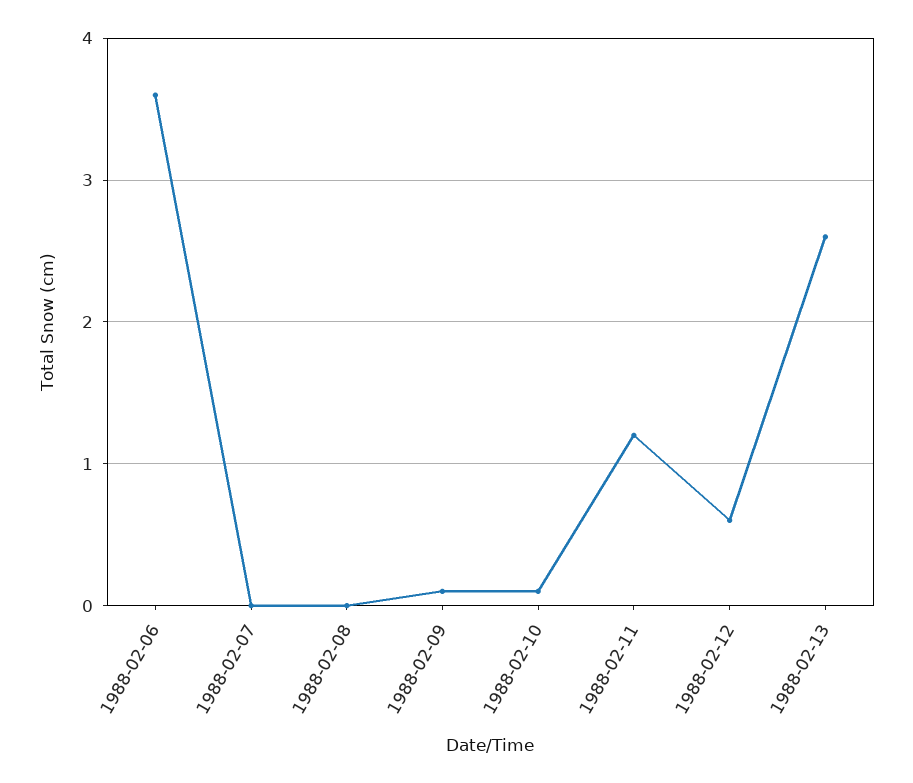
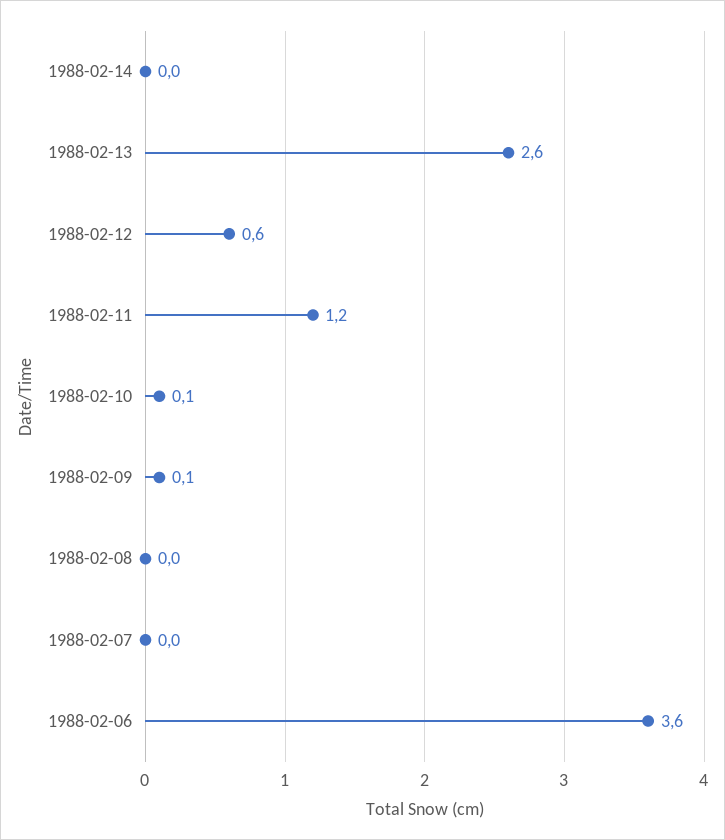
1988-02-14: none -> 0

